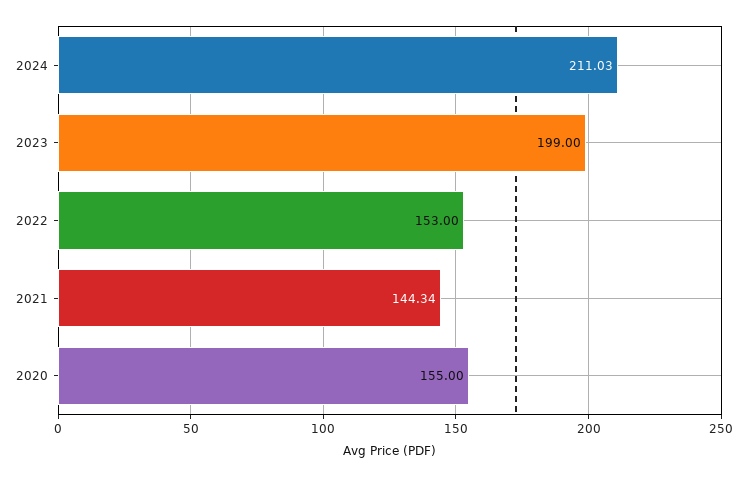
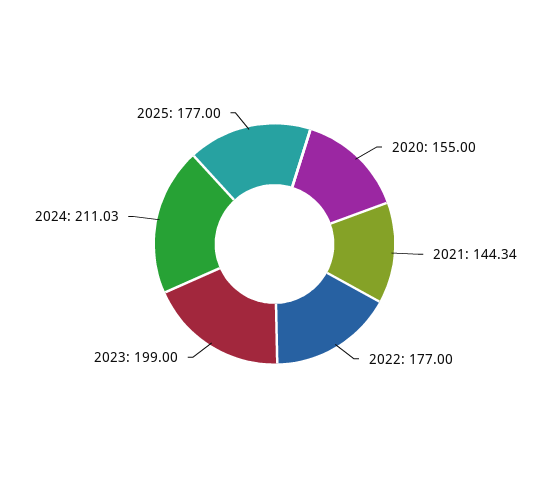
2022: 153 -> 177
2025: none -> 177

